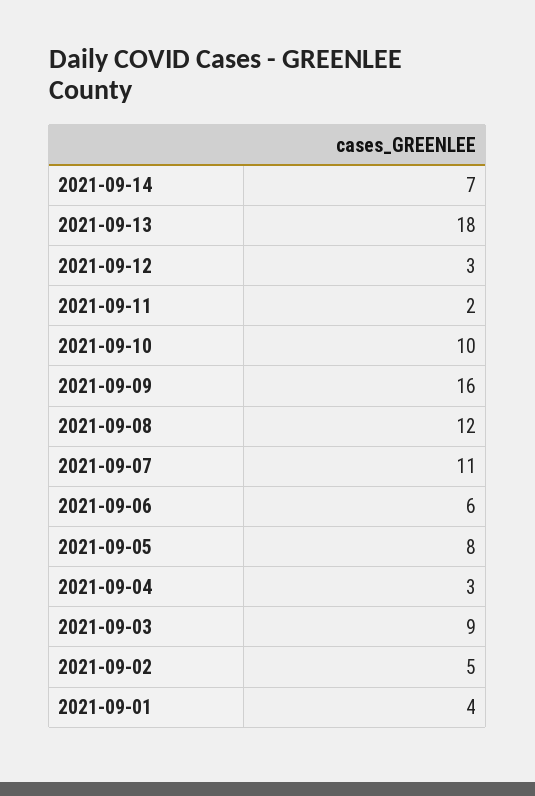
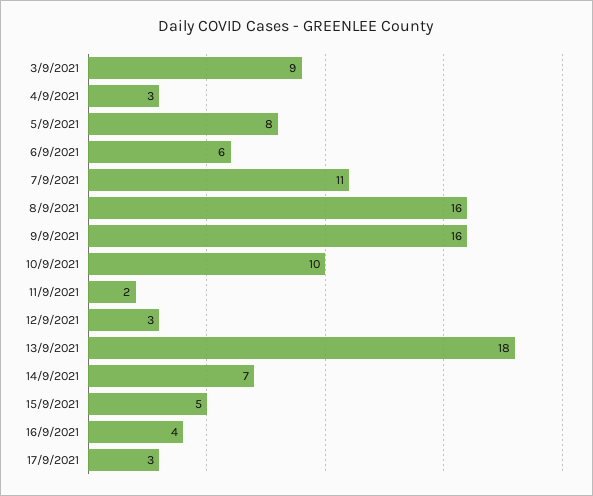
2021-09-08: 12 -> 16
2021-09-02: 5 -> none
2021-09-01: 4 -> none
15/9/2021: none -> 5
16/9/2021: none -> 4
17/9/2021: none -> 3

